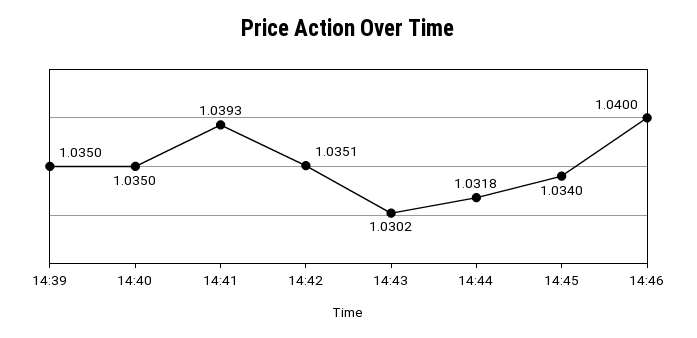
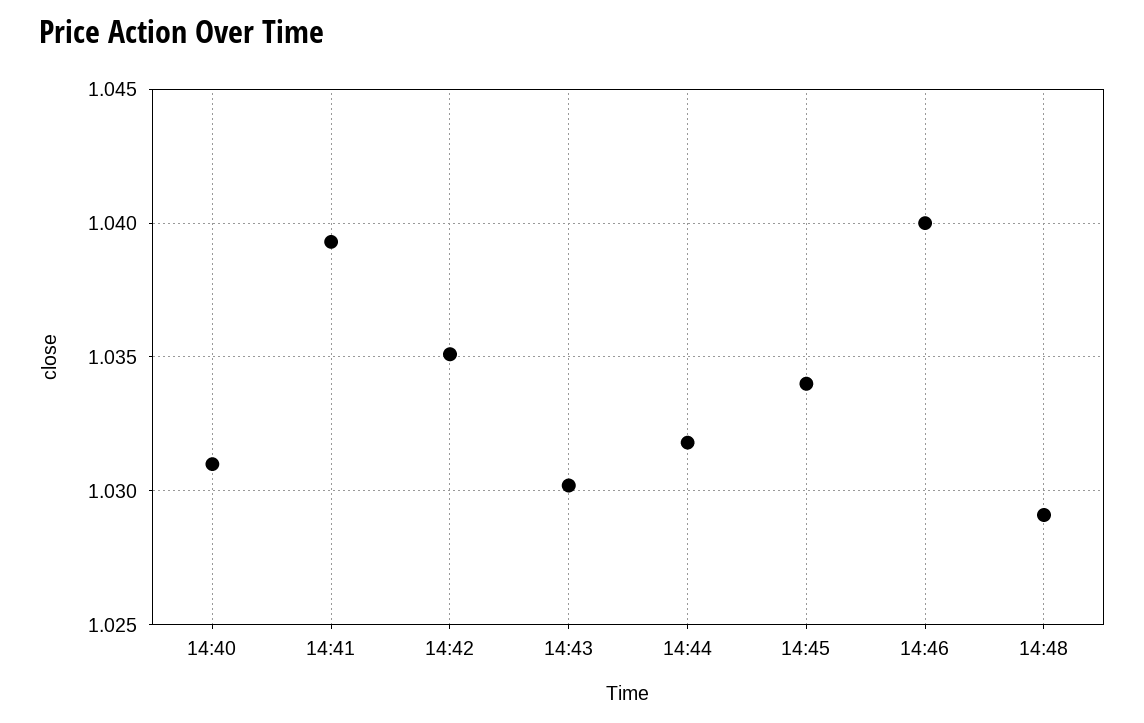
14:39: 1.035 -> none
14:40: 1.035 -> 1.031
14:48: none -> 1.029

